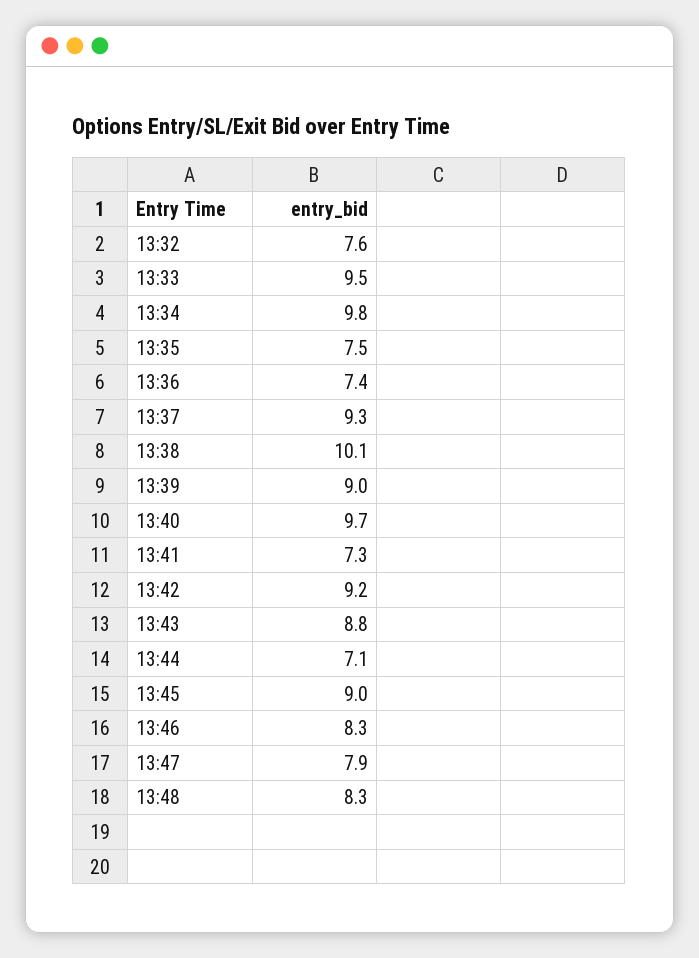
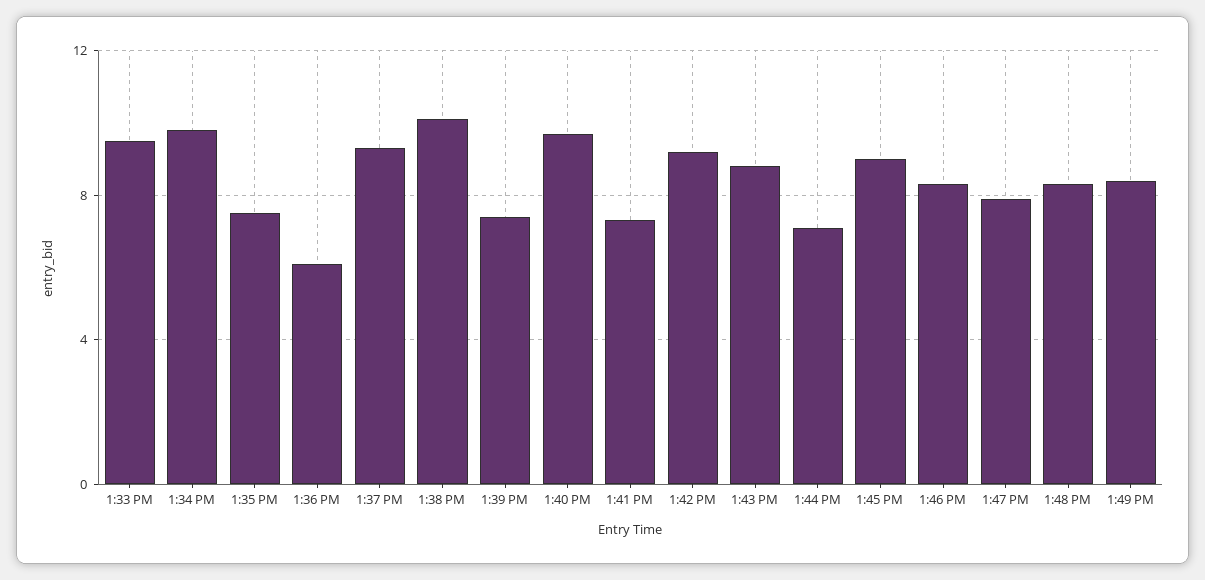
13:32: 7.6 -> none
13:36: 7.4 -> 6
13:39: 9 -> 7.5
1:49 PM: none -> 8.5

